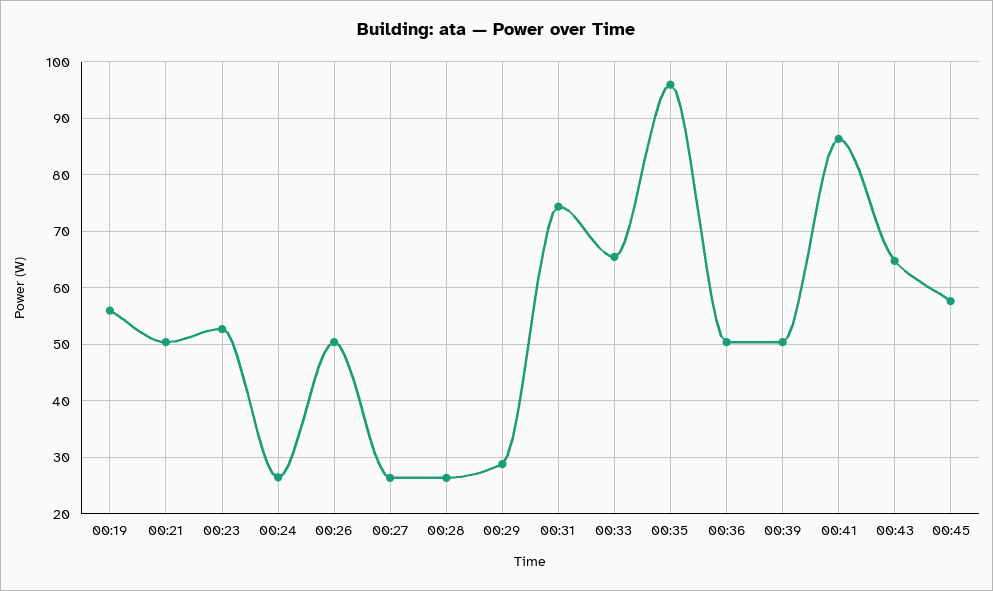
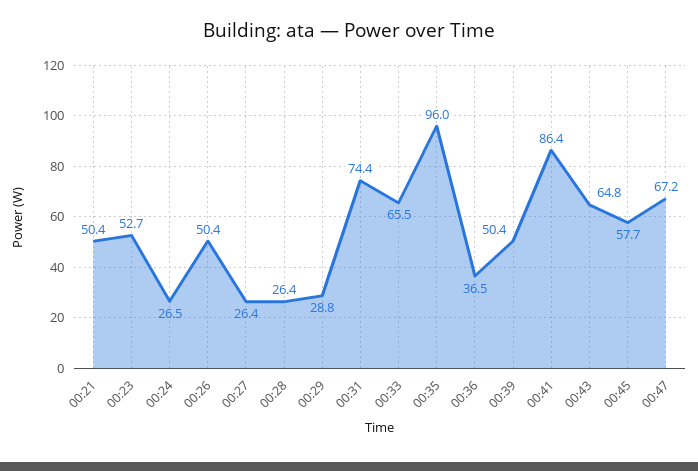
00:19: 56 -> none
00:36: 50 -> 36.5
00:47: none -> 67.2

